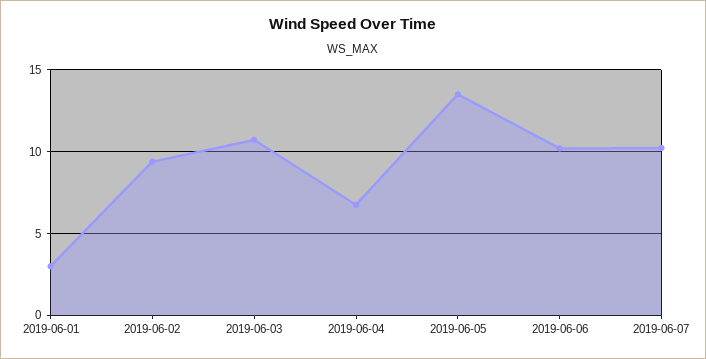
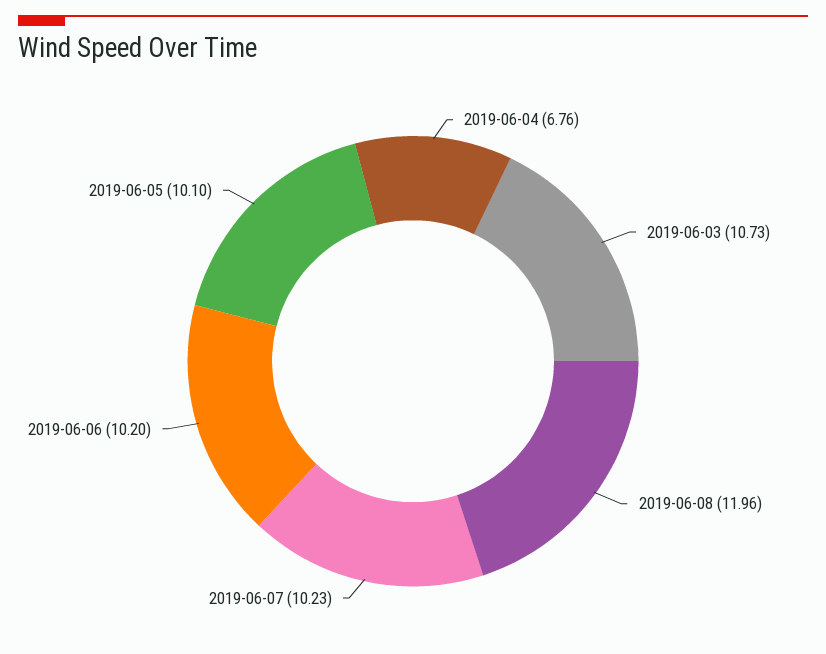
2019-06-01: 3 -> none
2019-06-02: 9.5 -> none
2019-06-05: 13.5 -> 10.1
2019-06-08: none -> 11.96

